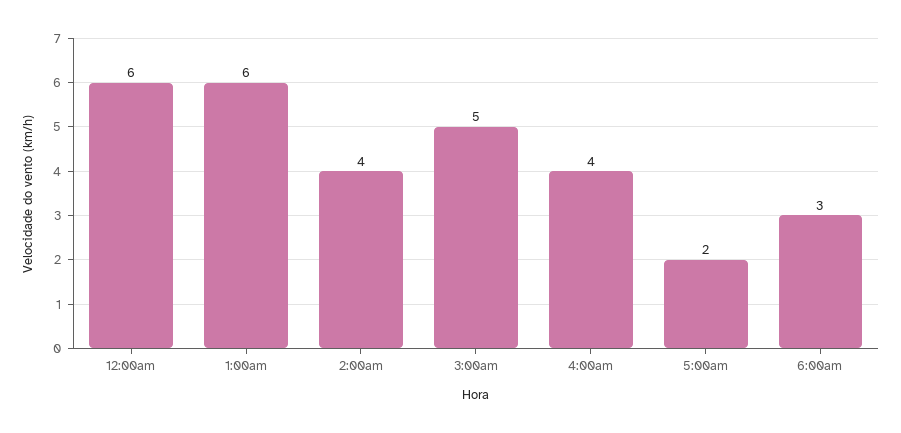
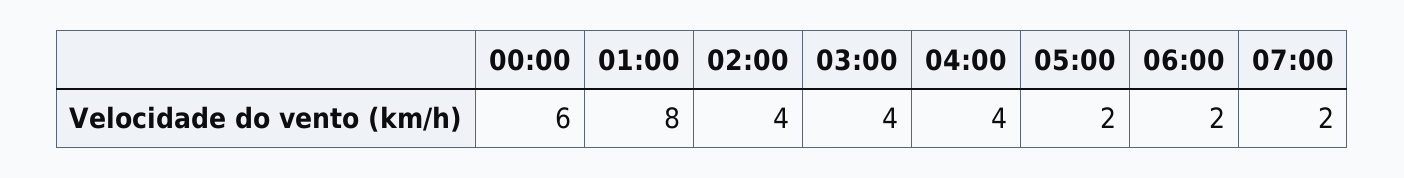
1:00am: 6 -> 8
3:00am: 5 -> 4
6:00am: 3 -> 2
07:00: none -> 2

